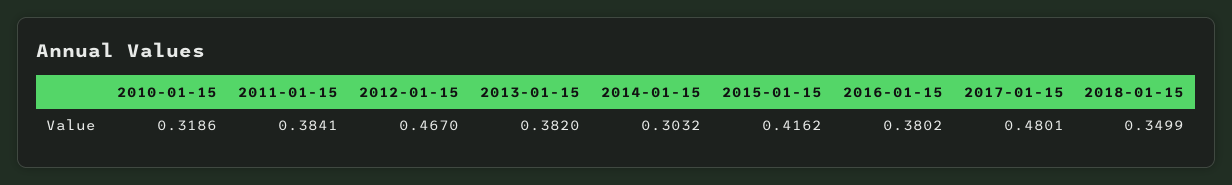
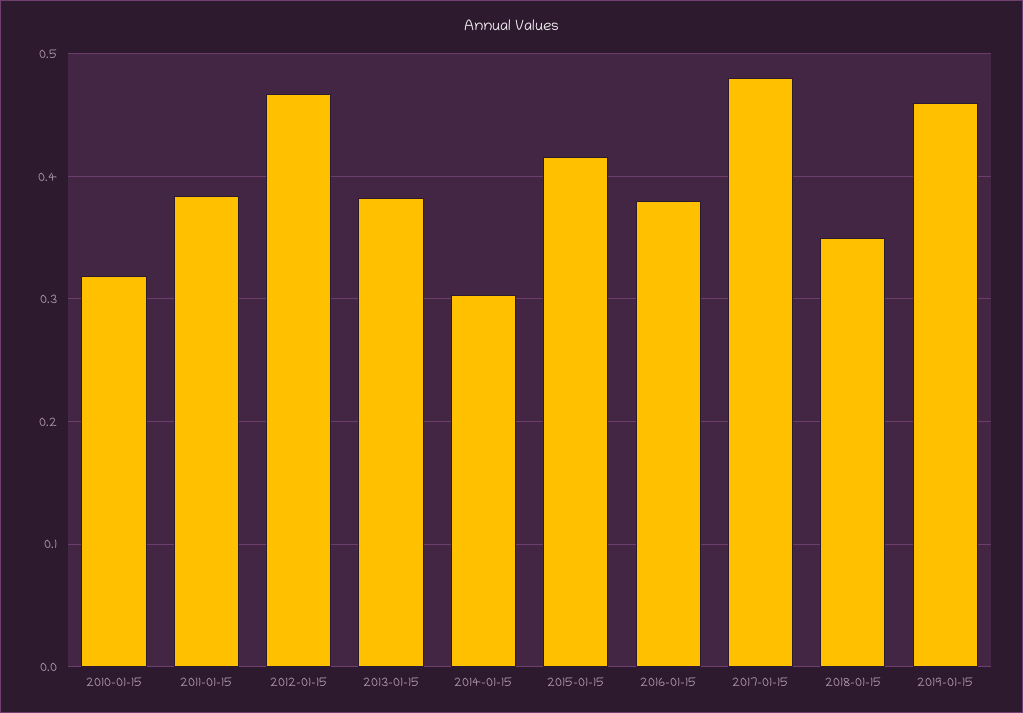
2019-01-15: none -> 0.46

